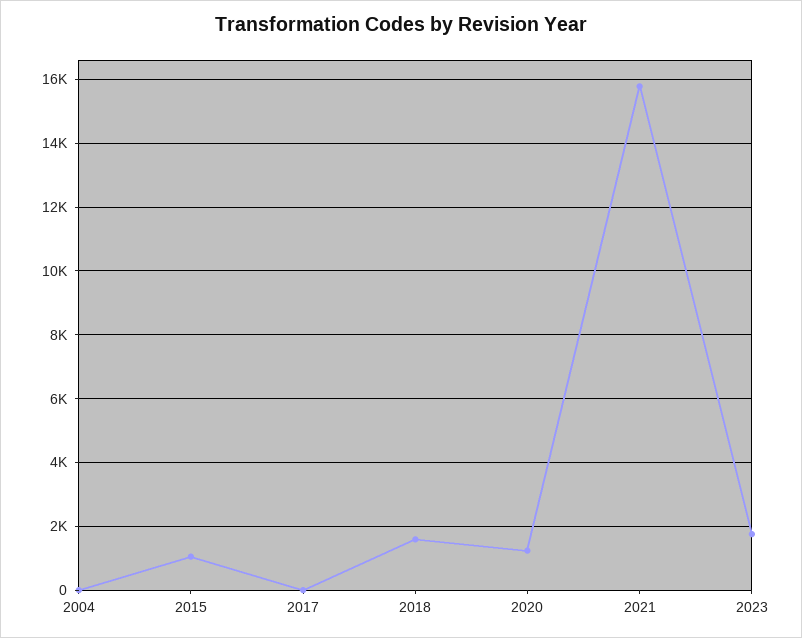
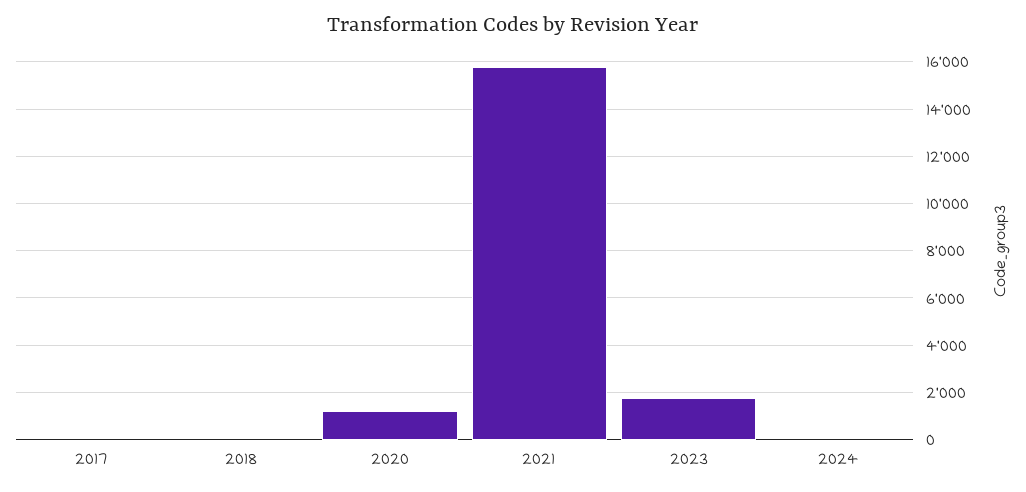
2004: 0 -> none
2015: 1000 -> none
2018: 1600 -> 0
2024: none -> 0

